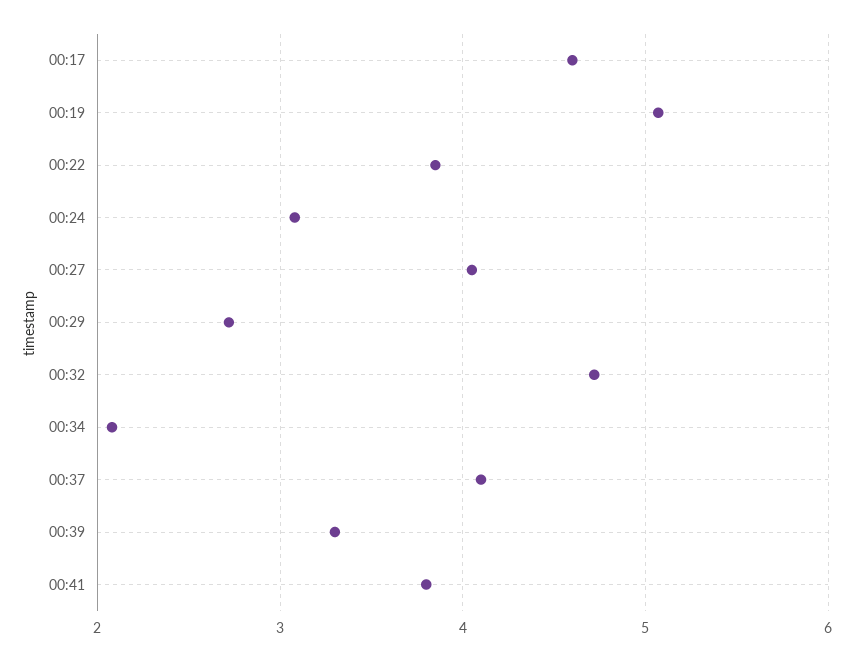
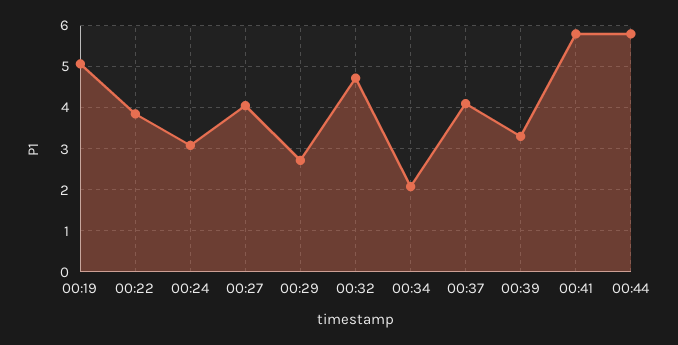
00:17: 4.6 -> none
00:41: 3.8 -> 5.8
00:44: none -> 5.8

